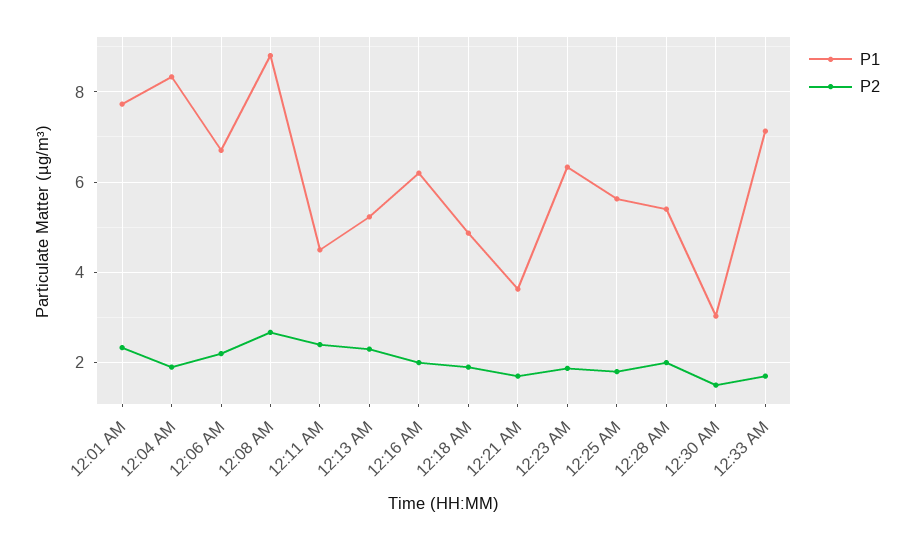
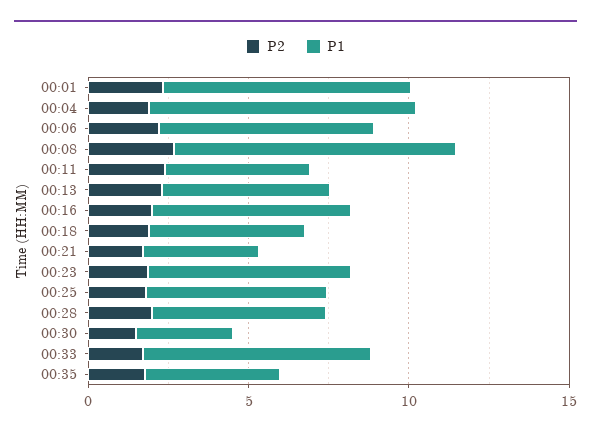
P2, 00:35: none -> 2
P1, 00:35: none -> 4

